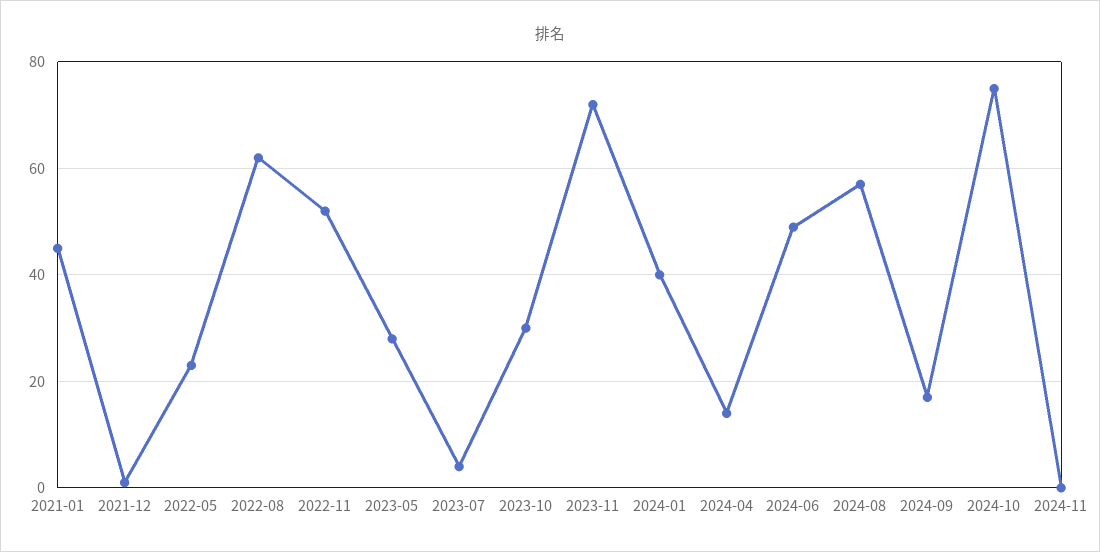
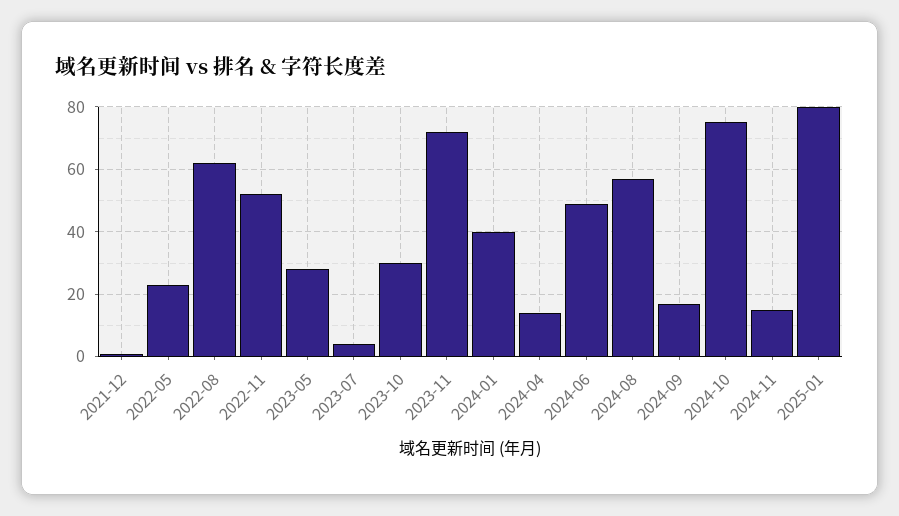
2021-01: 45 -> none
2024-11: 0 -> 15
2025-01: none -> 80

